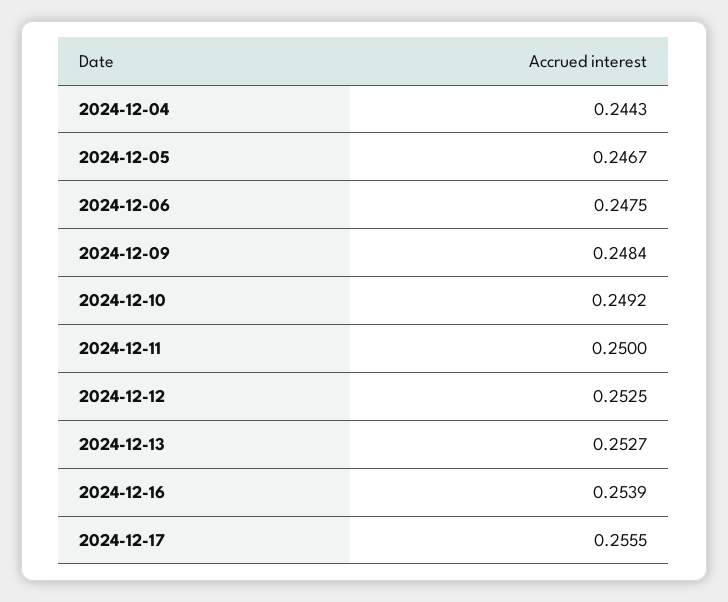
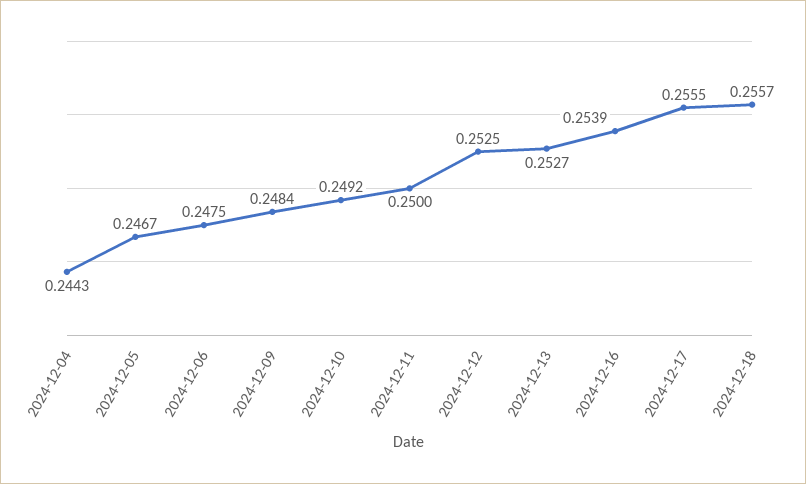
2024-12-18: none -> 0.2557

